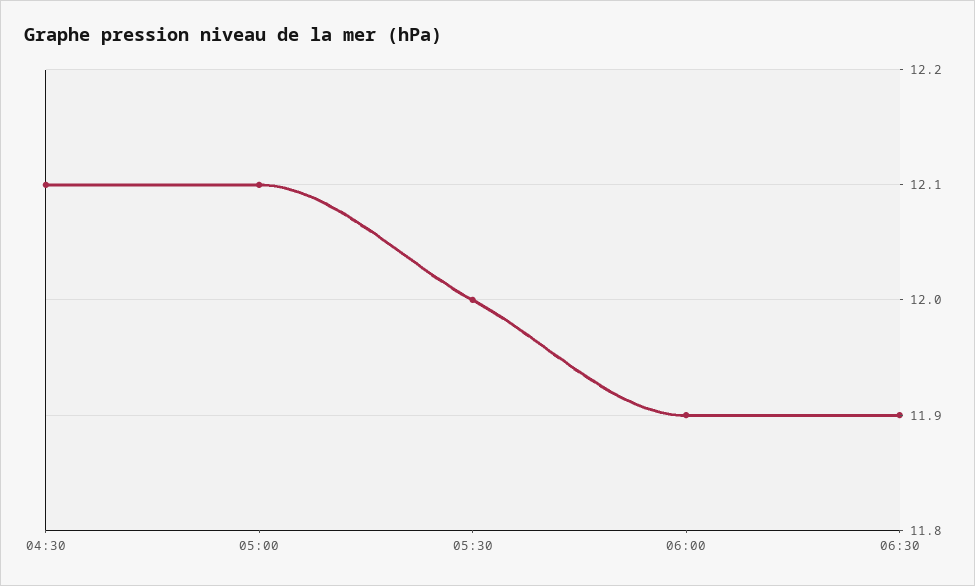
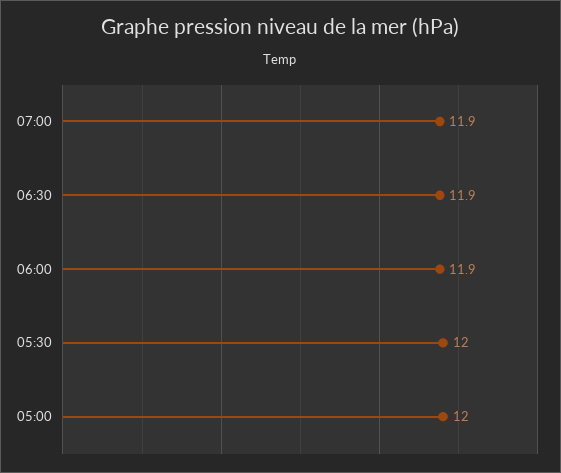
04:30: 12.1 -> none
05:00: 12.1 -> 12
07:00: none -> 11.9

